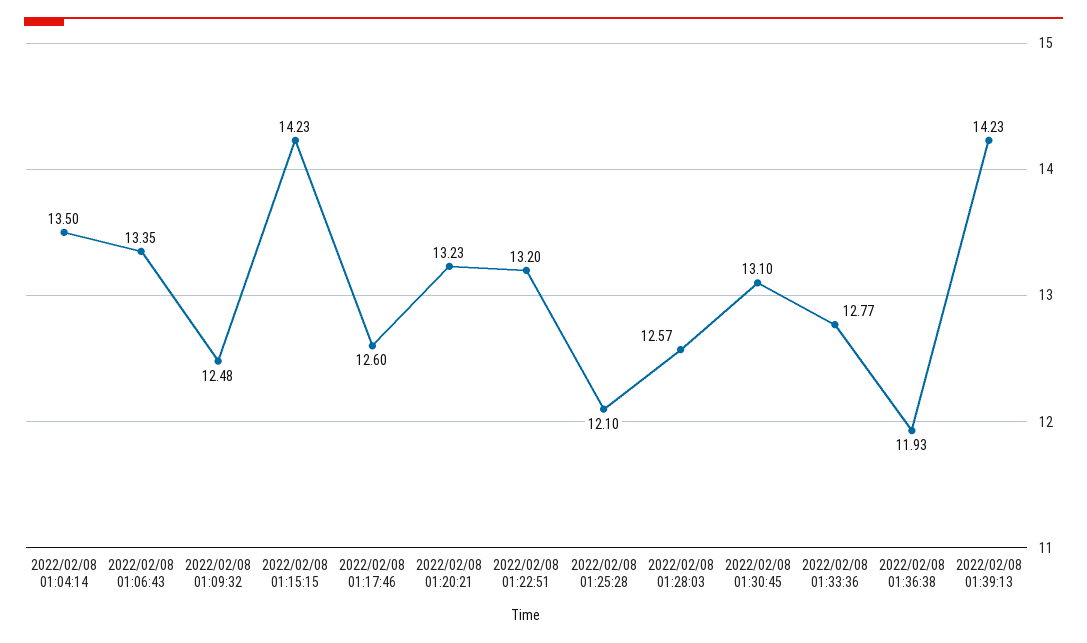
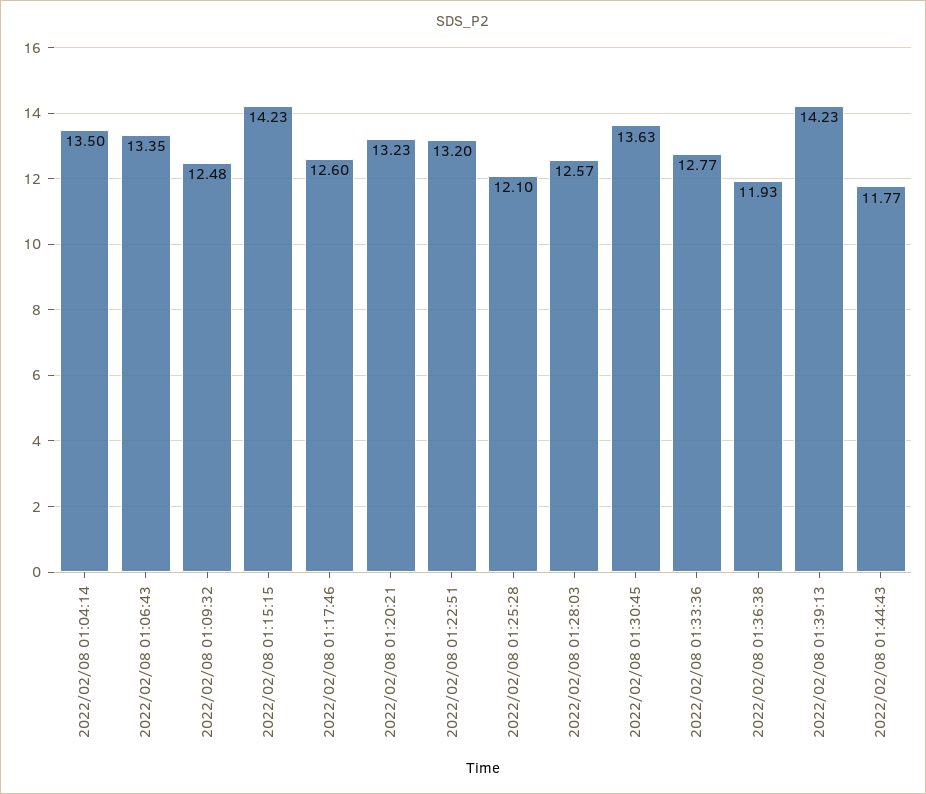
2022/02/08 01:30:45: 13.1 -> 13.63
2022/02/08 01:44:43: none -> 11.77

